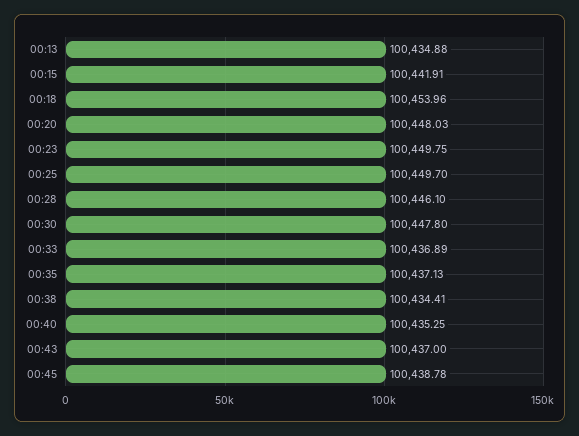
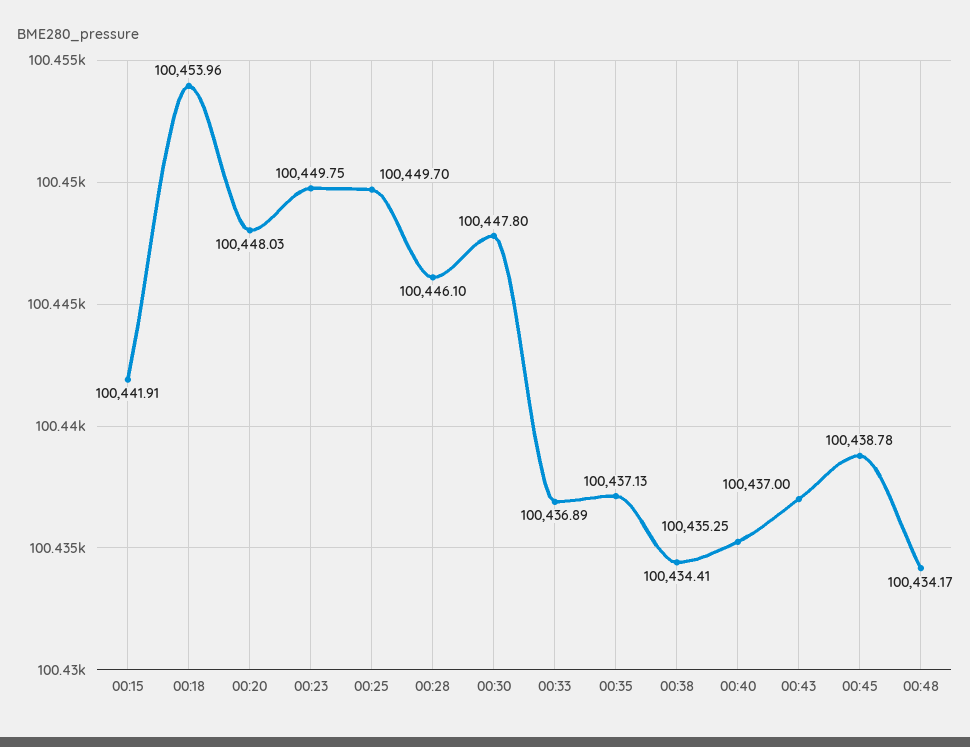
00:13: 100434.88 -> none
00:48: none -> 100434.17

